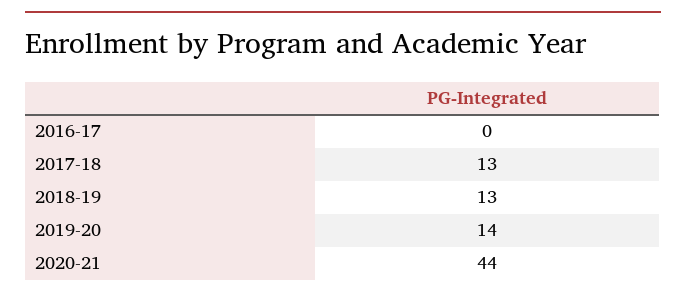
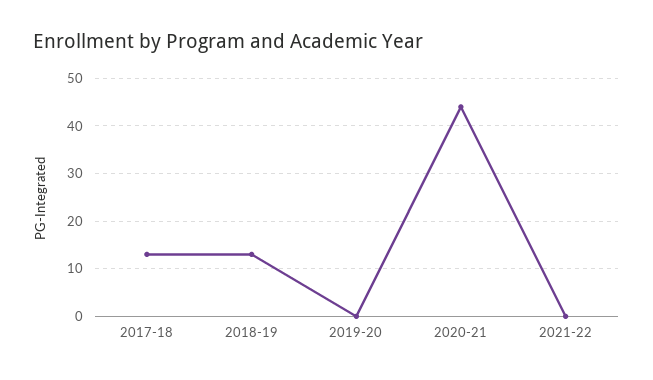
2016-17: 0 -> none
2019-20: 14 -> 0
2021-22: none -> 0

